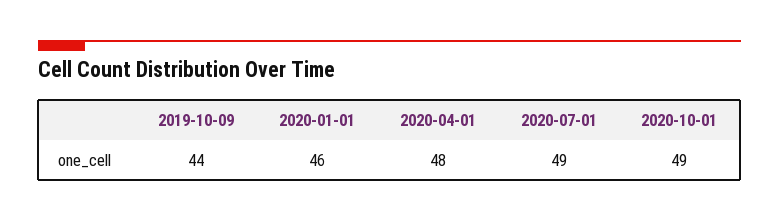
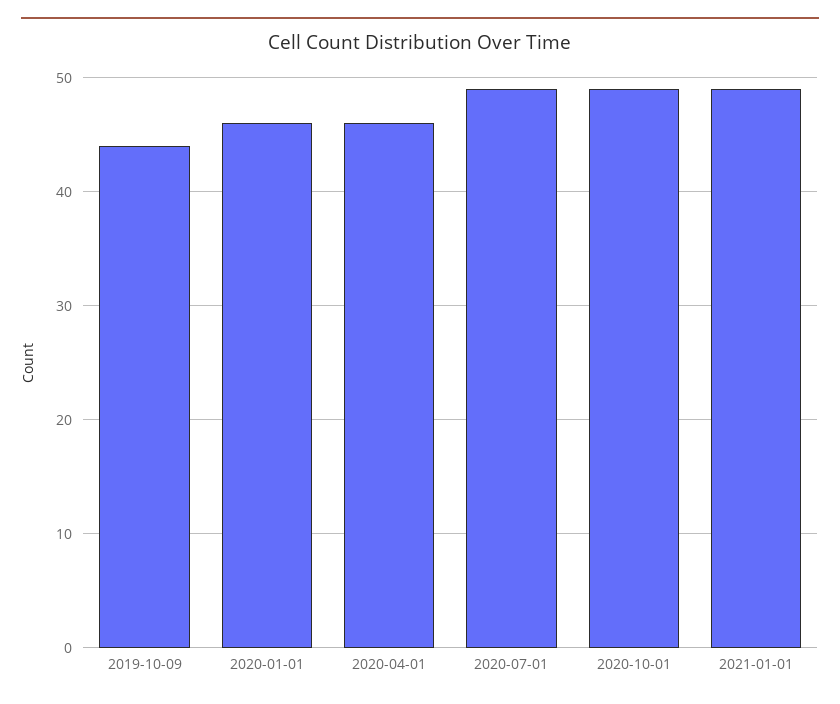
2020-04-01: 48 -> 46
2021-01-01: none -> 49

